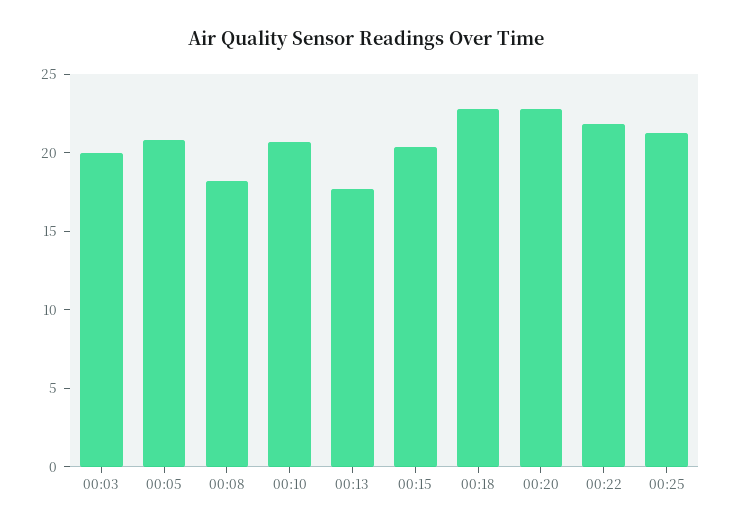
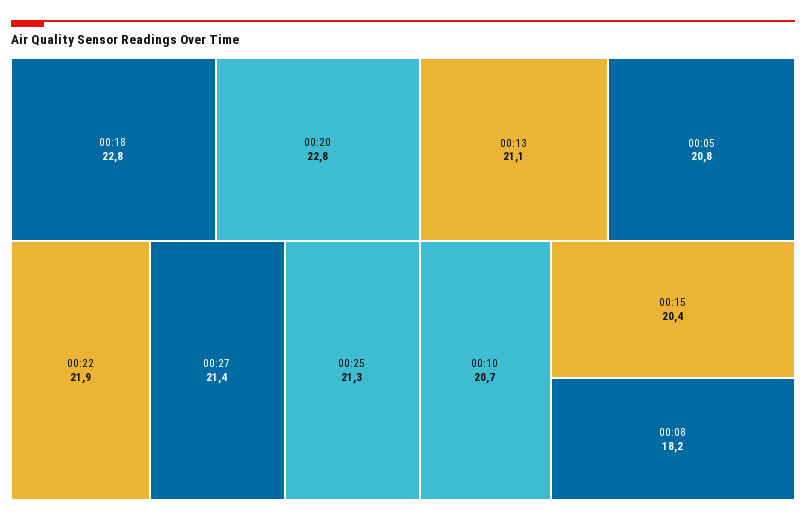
00:03: 20 -> none
00:13: 18 -> 21.1
00:27: none -> 21.4

